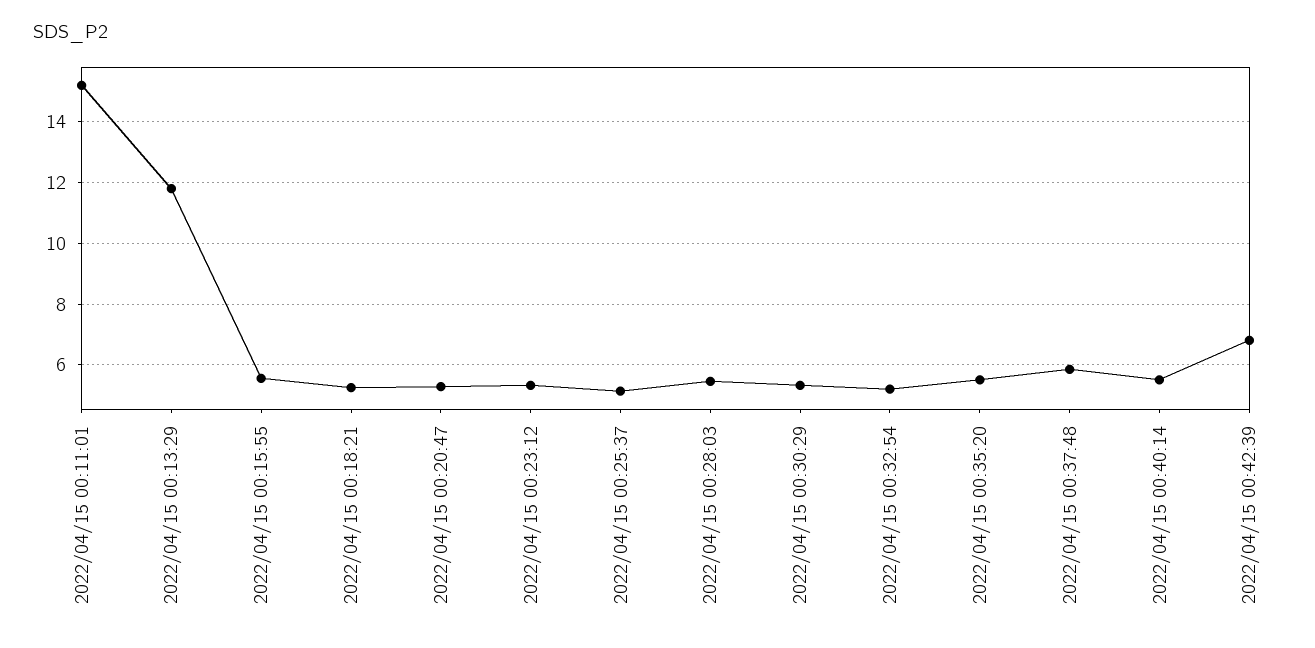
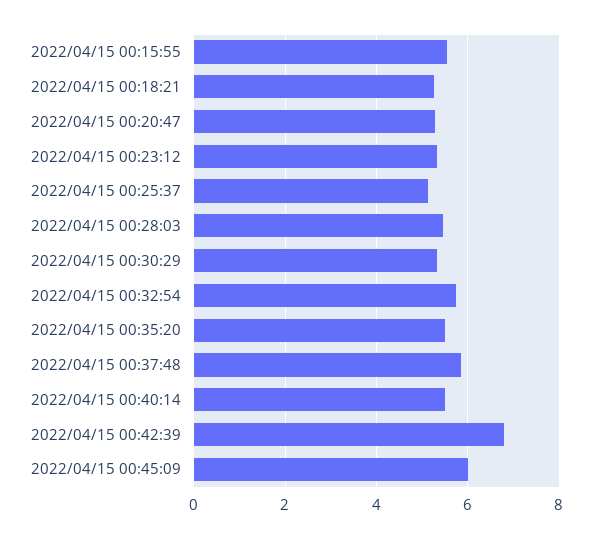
2022/04/15 00:11:01: 15.2 -> none
2022/04/15 00:13:29: 11.8 -> none
2022/04/15 00:32:54: 5.2 -> 5.8
2022/04/15 00:45:09: none -> 6

